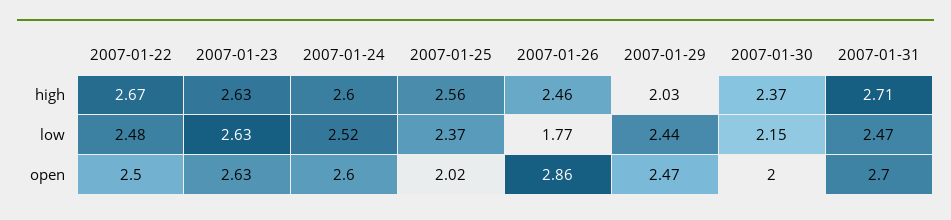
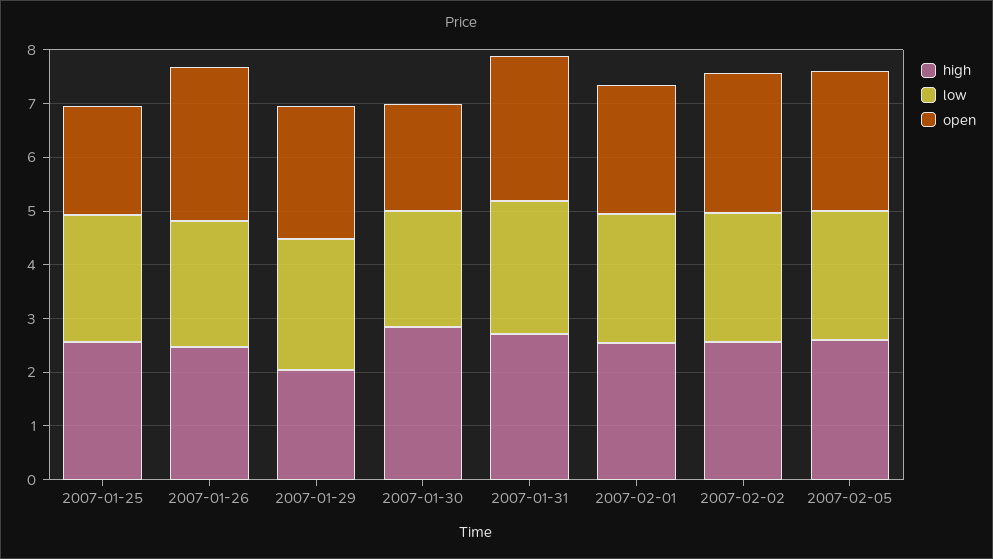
high, 2007-01-22: 2.67 -> none
high, 2007-01-23: 2.63 -> none
high, 2007-01-24: 2.6 -> none
high, 2007-01-30: 2.37 -> 2.8
low, 2007-01-22: 2.48 -> none
low, 2007-01-23: 2.63 -> none
low, 2007-01-24: 2.52 -> none
low, 2007-01-26: 1.77 -> 2.4
open, 2007-01-22: 2.5 -> none
open, 2007-01-23: 2.63 -> none
open, 2007-01-24: 2.6 -> none
high, 2007-02-01: none -> 2.6
low, 2007-02-01: none -> 2.4
open, 2007-02-01: none -> 2.4
high, 2007-02-02: none -> 2.6
low, 2007-02-02: none -> 2.4
open, 2007-02-02: none -> 2.6
high, 2007-02-05: none -> 2.6
low, 2007-02-05: none -> 2.4
open, 2007-02-05: none -> 2.6

